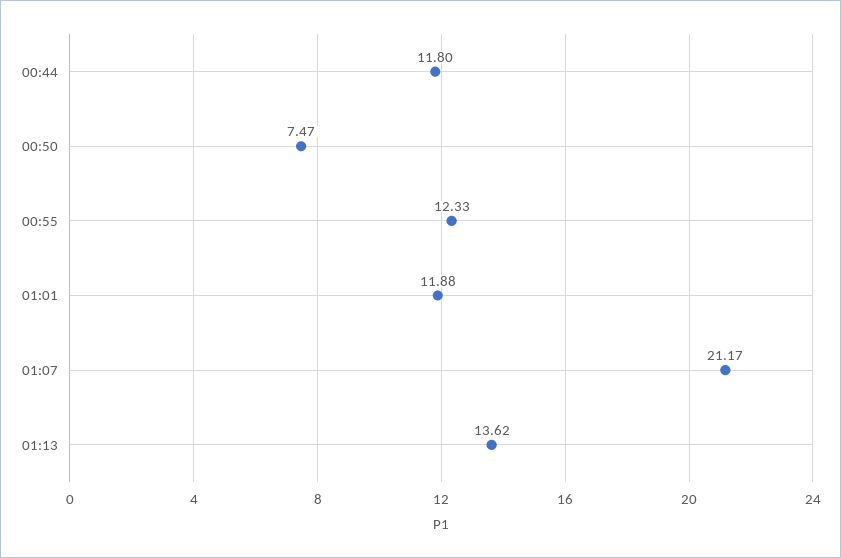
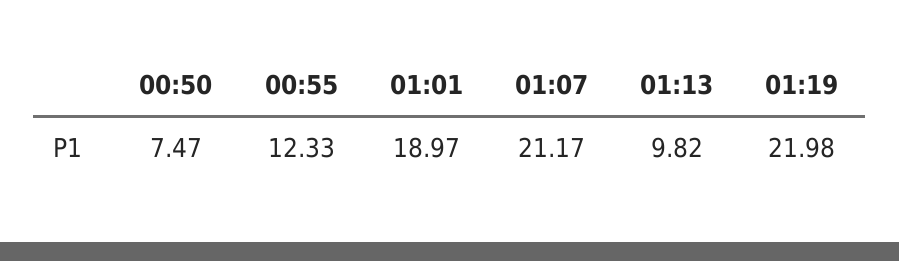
00:44: 11.8 -> none
01:01: 11.88 -> 18.97
01:13: 13.62 -> 9.82
01:19: none -> 21.98

